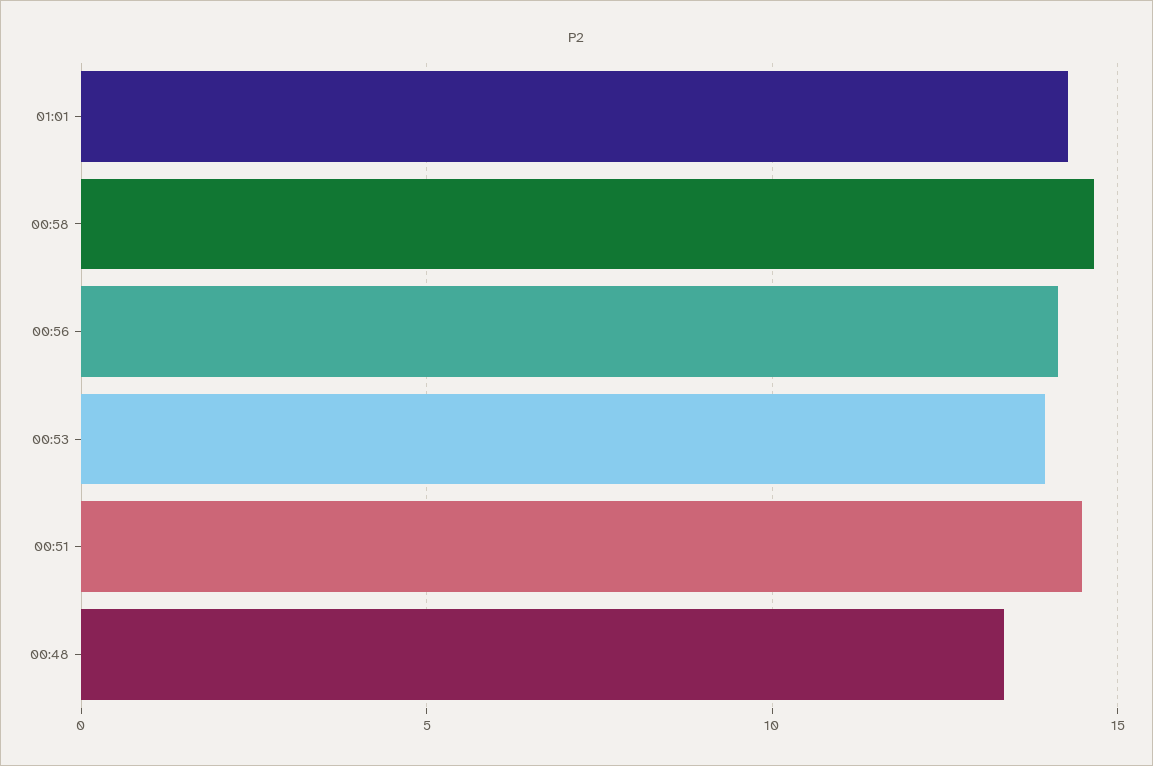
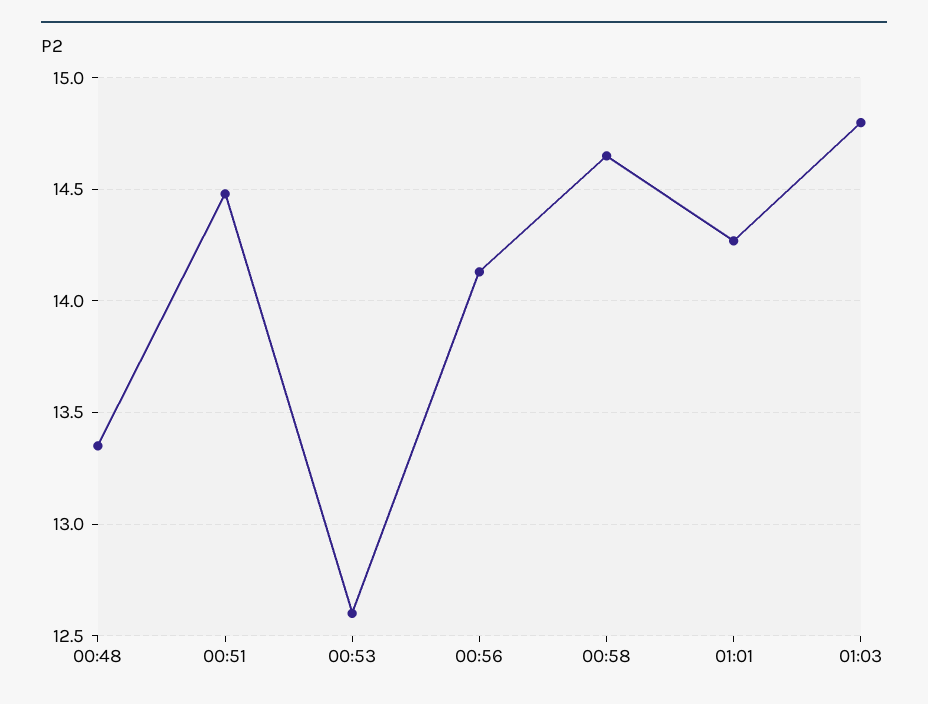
00:53: 14 -> 12.6
01:03: none -> 14.8

